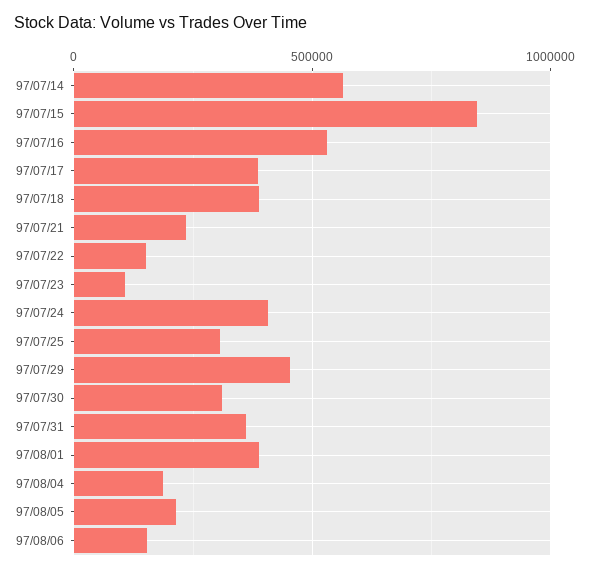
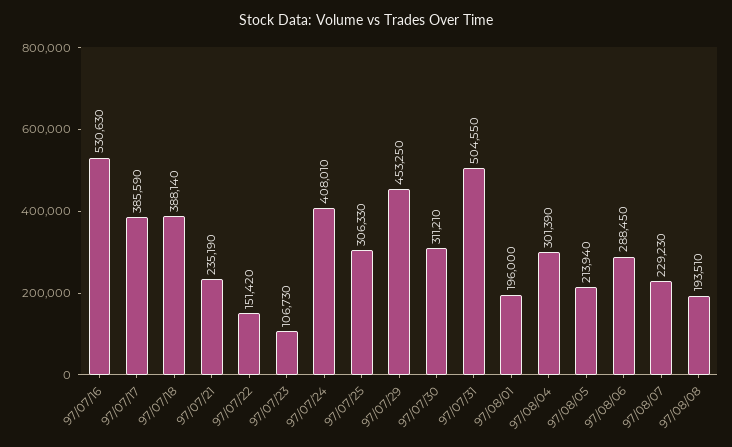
97/07/14: 550000 -> none
97/07/15: 850000 -> none
97/07/31: 350000 -> 504550
97/08/01: 400000 -> 196000
97/08/04: 200000 -> 301390
97/08/06: 150000 -> 288450
97/08/07: none -> 229230
97/08/08: none -> 193510

